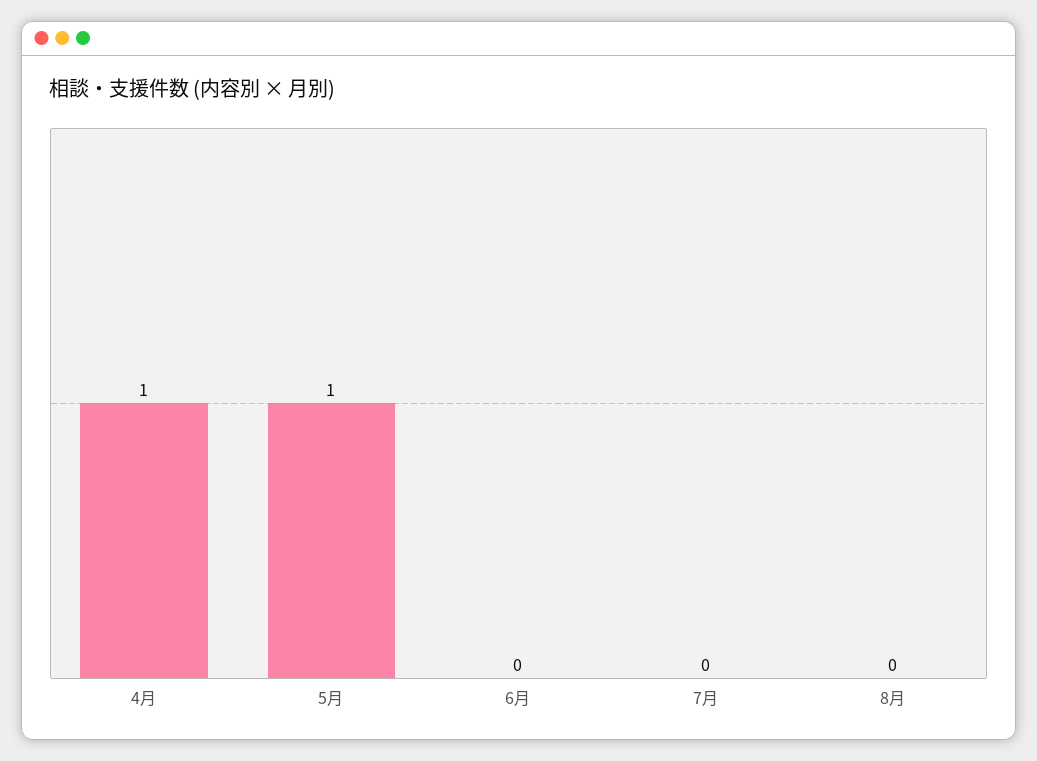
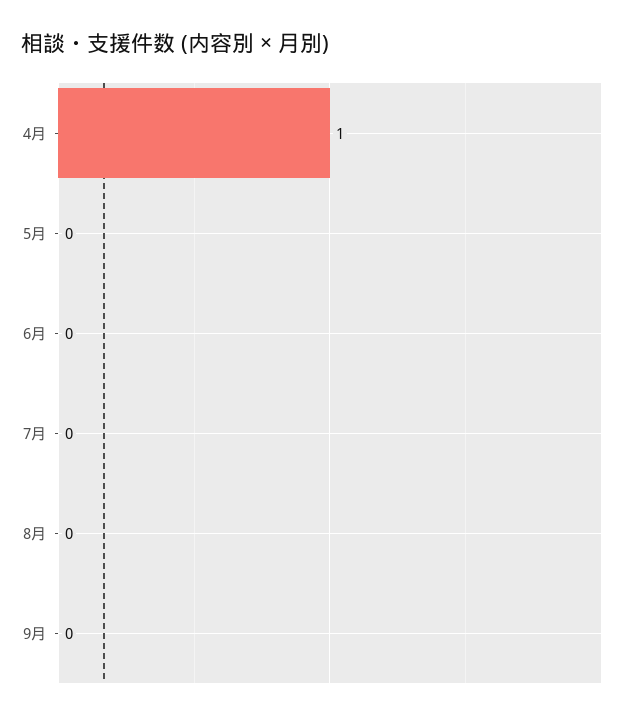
5月: 1 -> 0
9月: none -> 0

